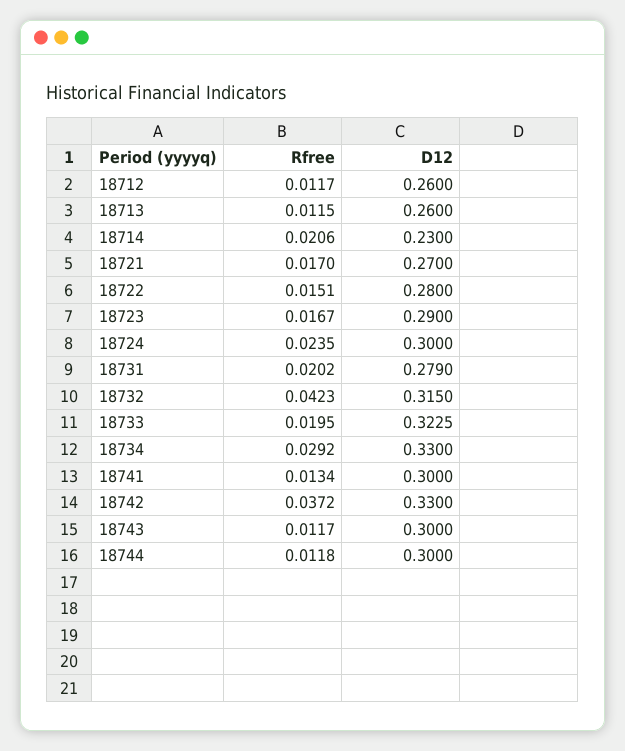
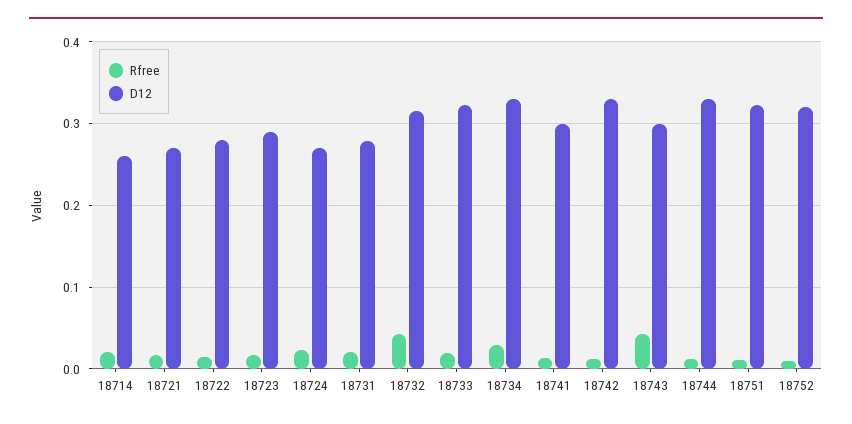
Rfree, 18712: 0.0117 -> none
D12, 18712: 0.26 -> none
Rfree, 18713: 0.0115 -> none
D12, 18713: 0.26 -> none
D12, 18714: 0.23 -> 0.26
D12, 18724: 0.3 -> 0.27
Rfree, 18742: 0.0372 -> 0.01
Rfree, 18743: 0.0117 -> 0.04
D12, 18744: 0.3 -> 0.33
Rfree, 18751: none -> 0.01
D12, 18751: none -> 0.32
Rfree, 18752: none -> 0.01
D12, 18752: none -> 0.32

